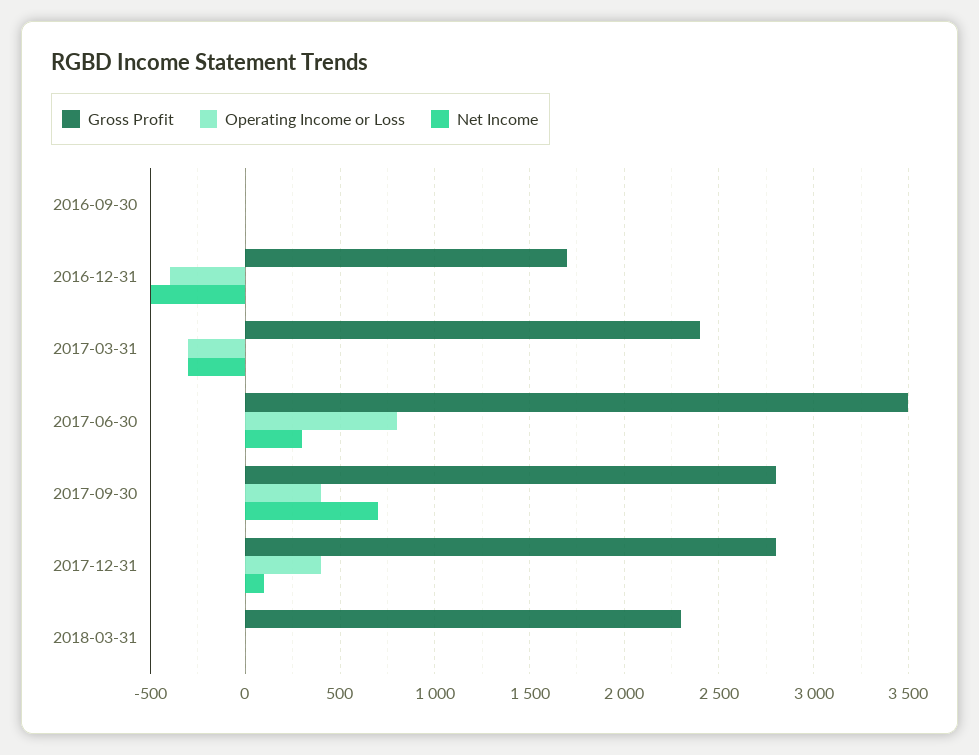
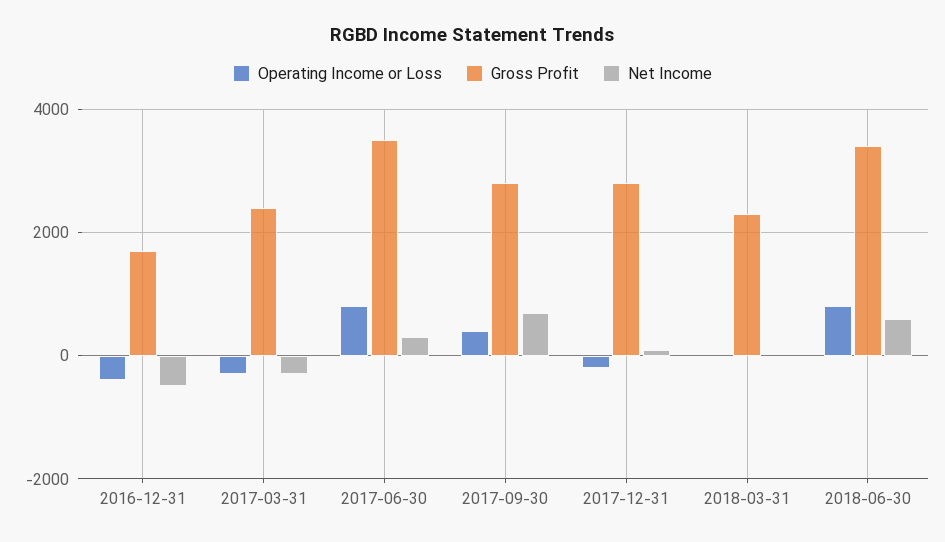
Gross Profit, 2016-09-30: 0 -> none
Operating Income or Loss, 2016-09-30: 0 -> none
Net Income, 2016-09-30: 0 -> none
Operating Income or Loss, 2017-12-31: 400 -> -200
Operating Income or Loss, 2018-06-30: none -> 800
Gross Profit, 2018-06-30: none -> 3400
Net Income, 2018-06-30: none -> 600

